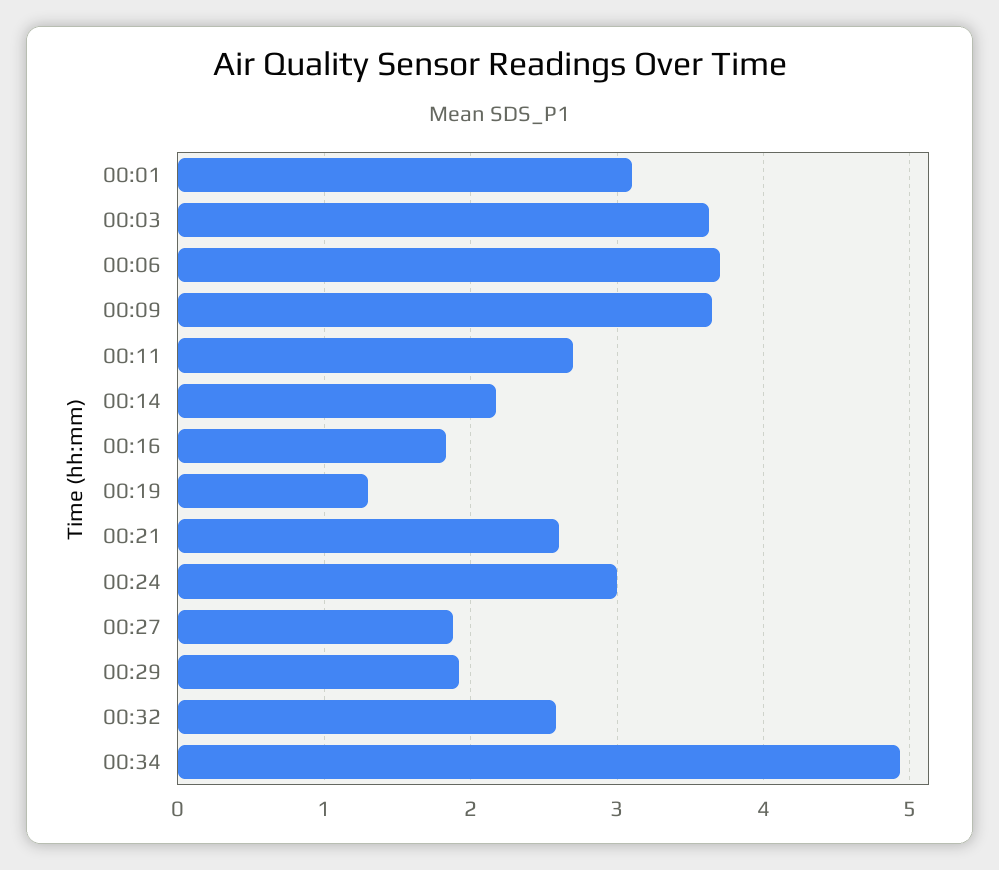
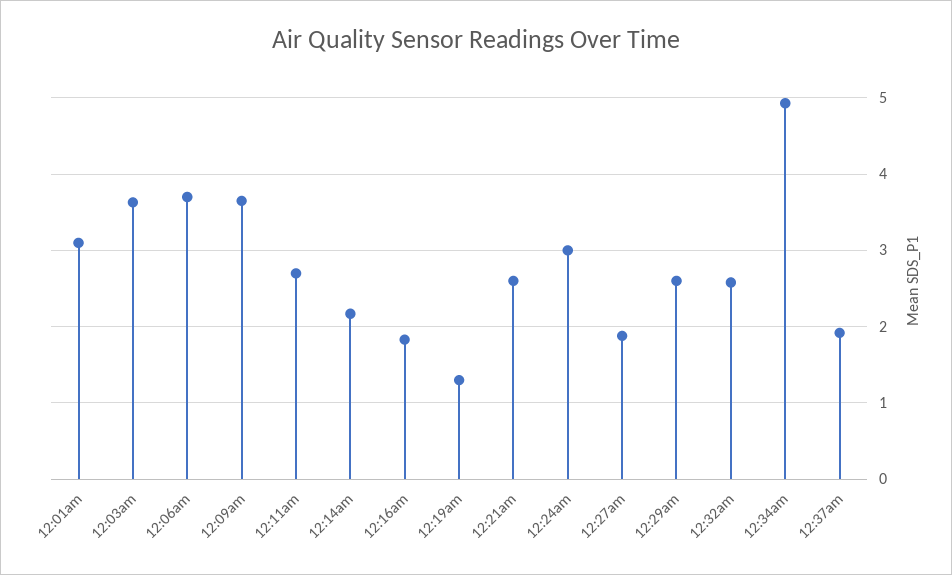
00:29: 1.9 -> 2.6
12:37am: none -> 1.9

